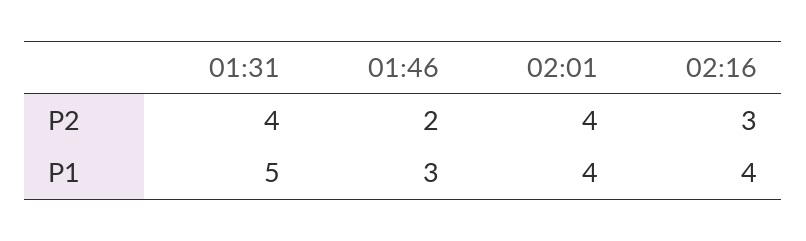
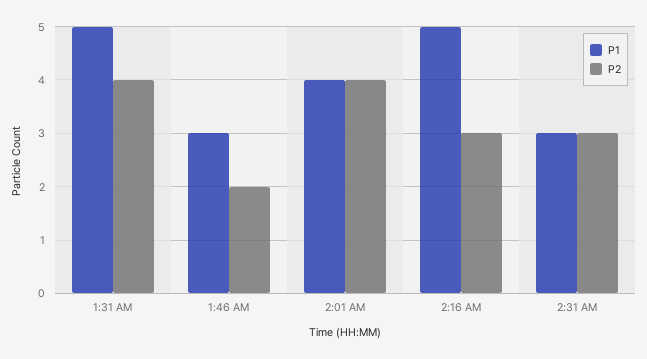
P1, 02:16: 4 -> 5
P1, 2:31 AM: none -> 3
P2, 2:31 AM: none -> 3

